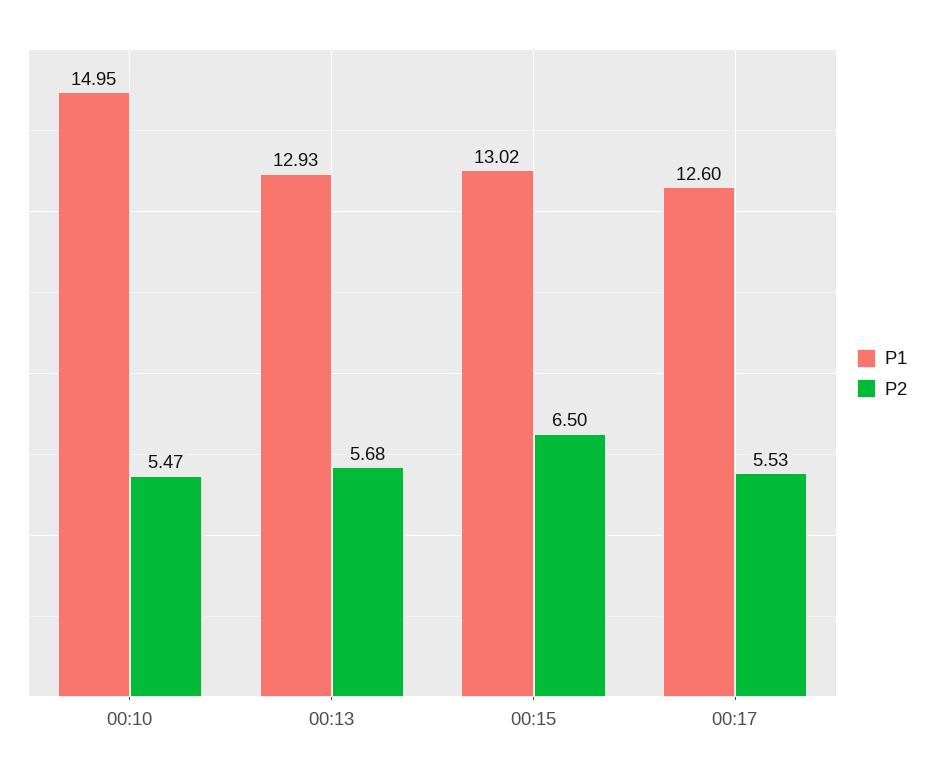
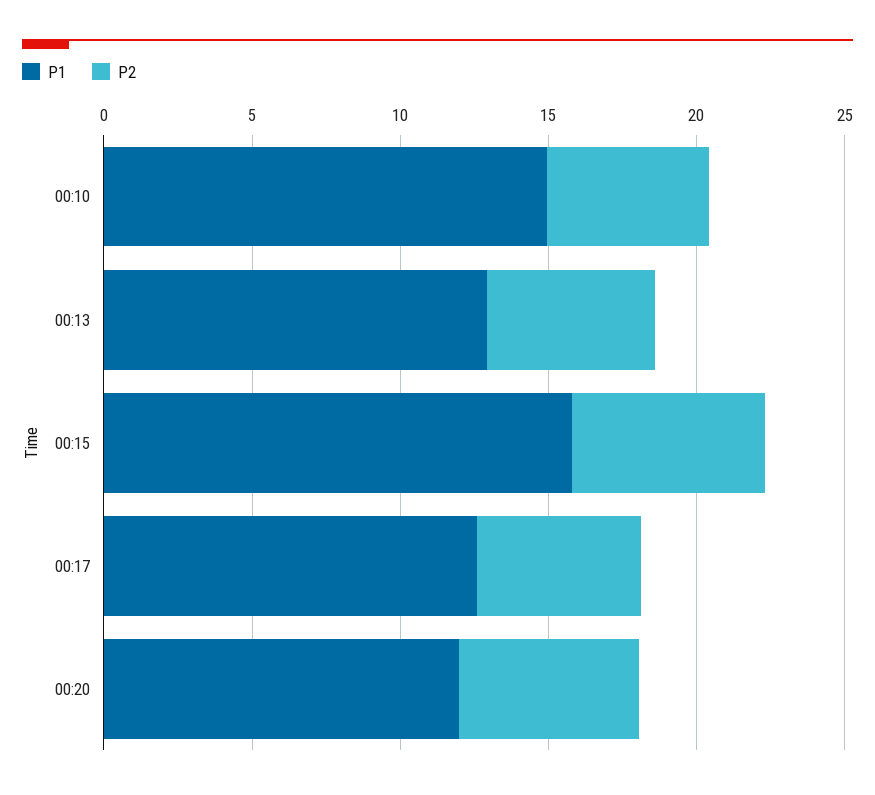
P1, 00:15: 13.02 -> 16
P1, 00:20: none -> 12
P2, 00:20: none -> 6

